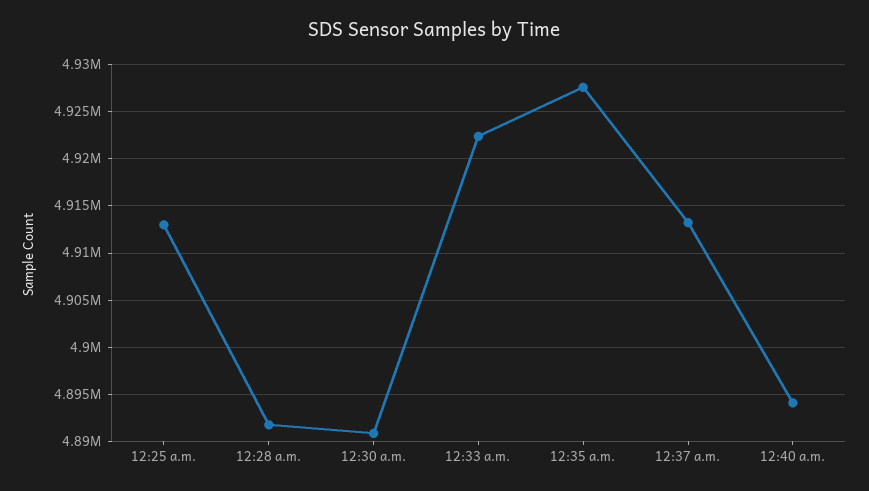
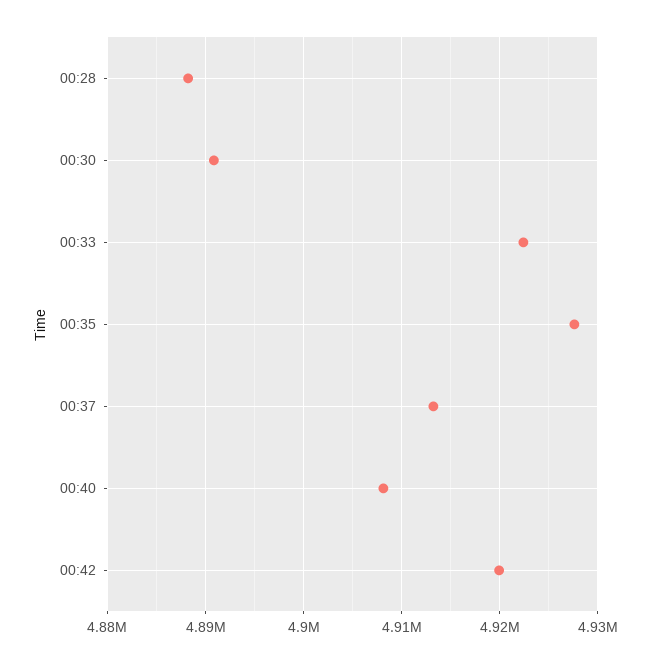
12:25 a.m.: 4913000 -> none
12:28 a.m.: 4892000 -> 4888000
12:40 a.m.: 4894000 -> 4908000
00:42: none -> 4920000

